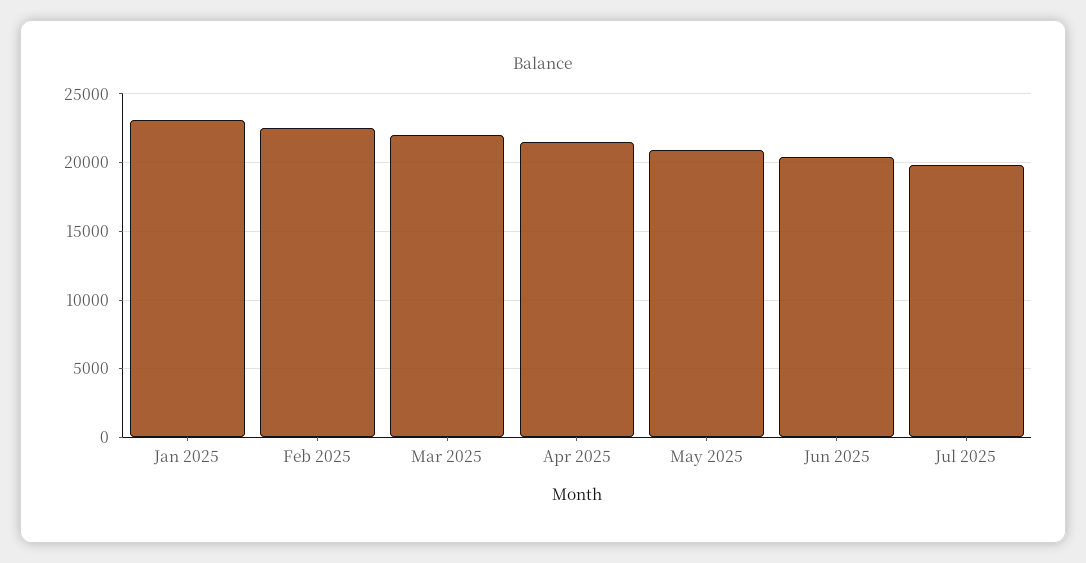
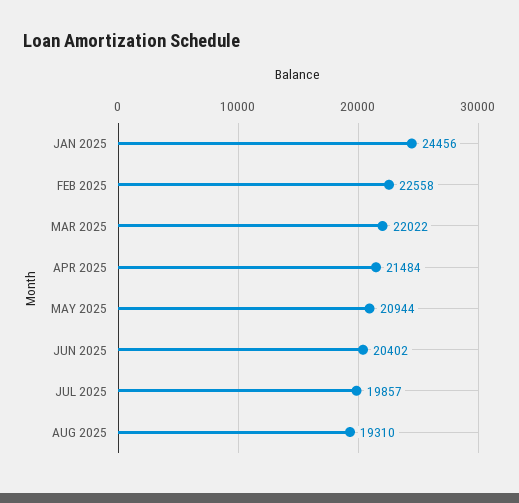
Jan 2025: 23000 -> 24456
AUG 2025: none -> 19310

